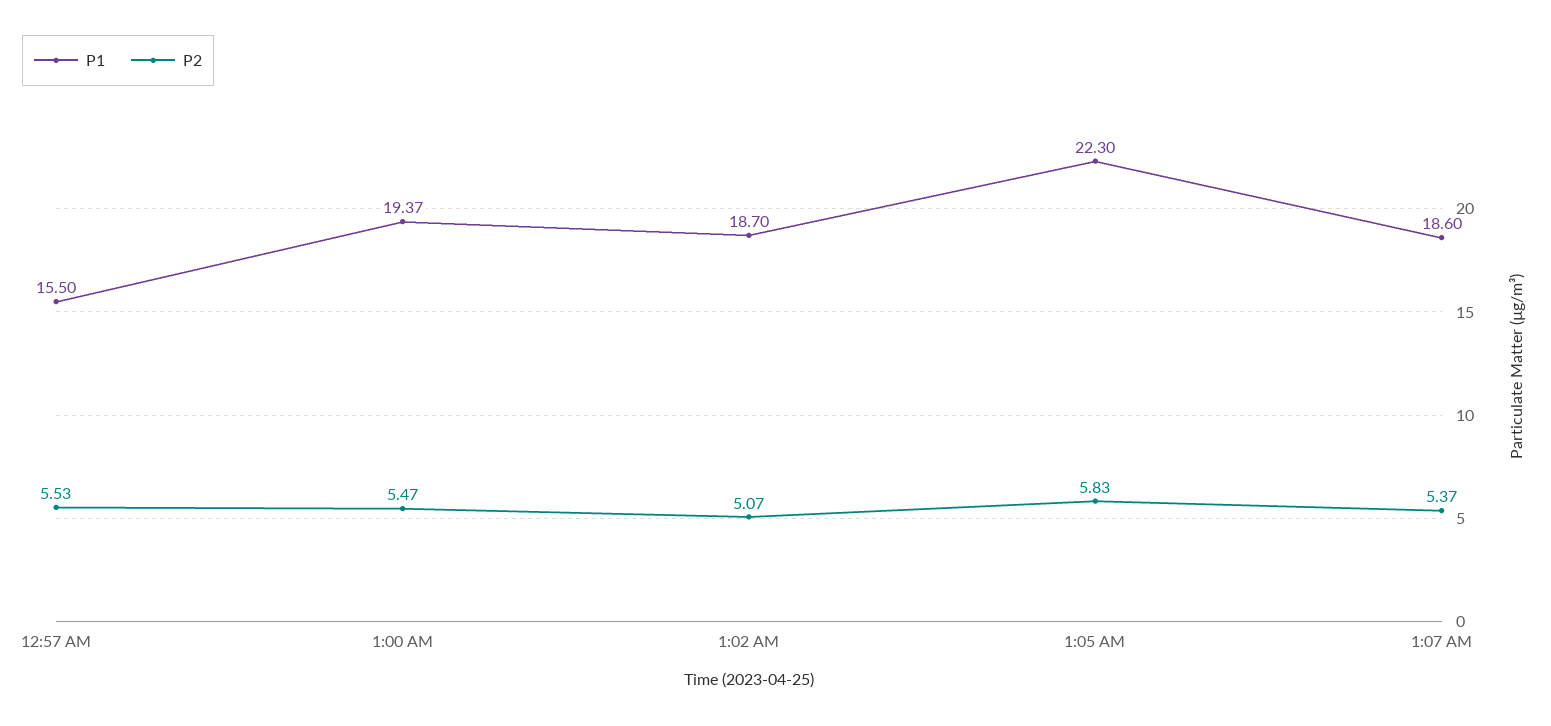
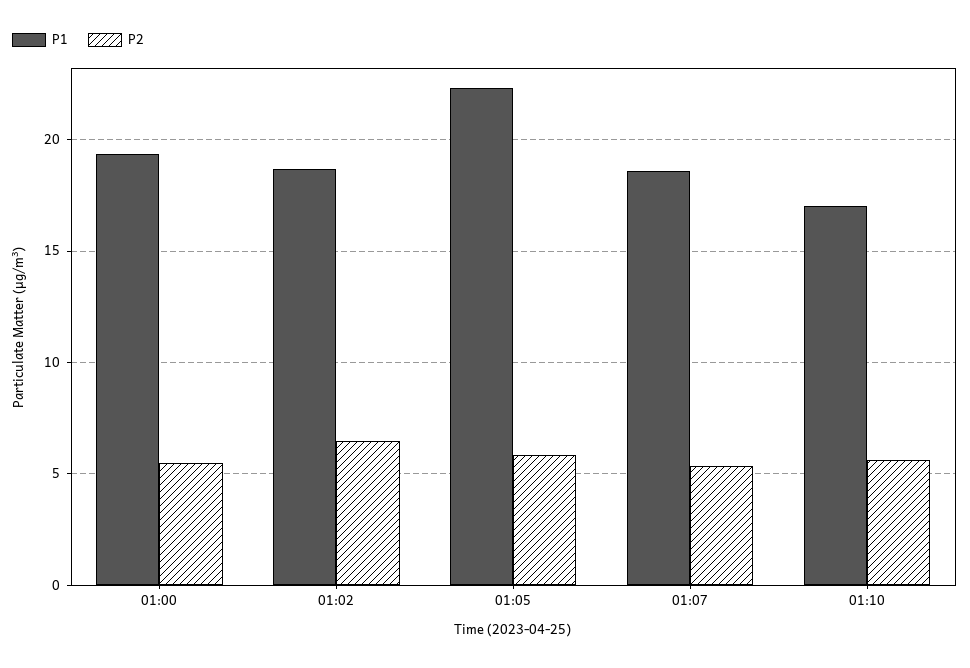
P1, 12:57 AM: 15.5 -> none
P2, 12:57 AM: 5.53 -> none
P2, 1:02 AM: 5.07 -> 6.5
P1, 01:10: none -> 17
P2, 01:10: none -> 5.5

